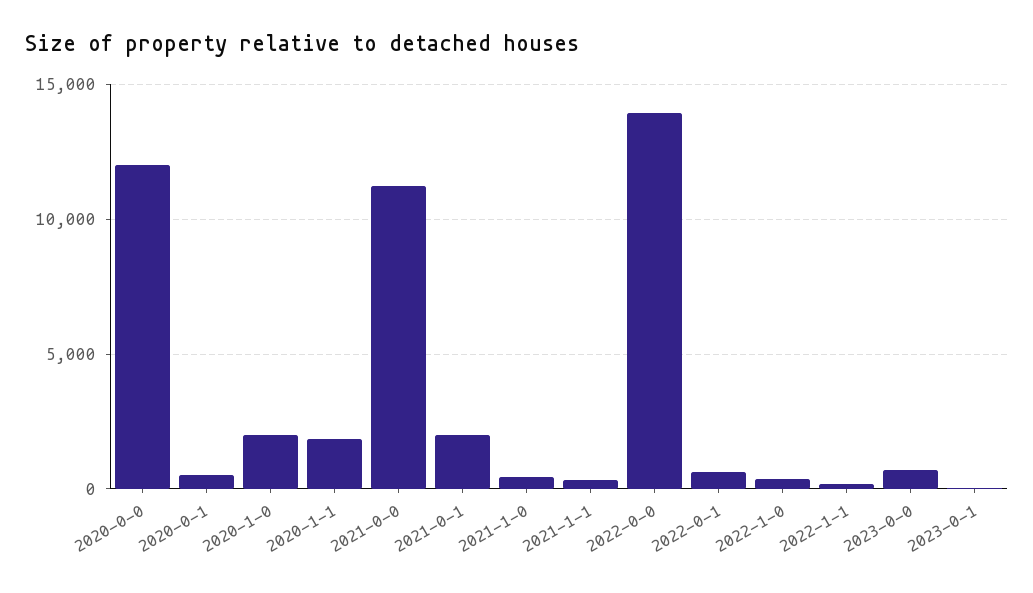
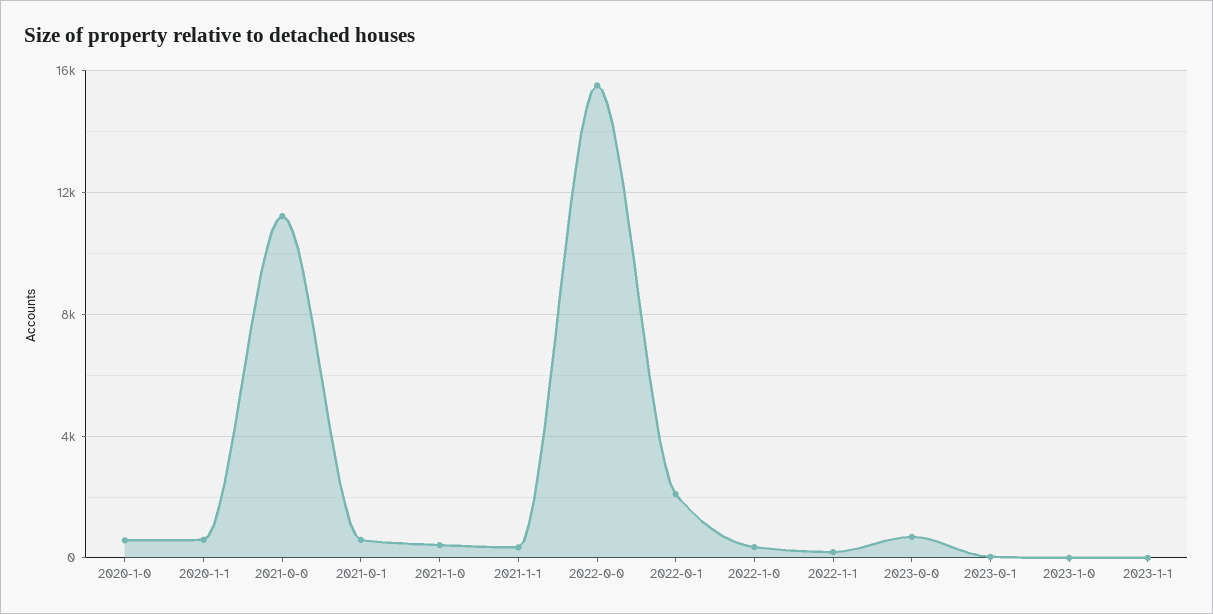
2020-0-0: 12000 -> none
2020-0-1: 500 -> none
2020-1-0: 2000 -> 500
2020-1-1: 2000 -> 500
2021-0-1: 2000 -> 500
2022-0-0: 14000 -> 15500
2022-0-1: 500 -> 2000
2023-1-0: none -> 0
2023-1-1: none -> 0

